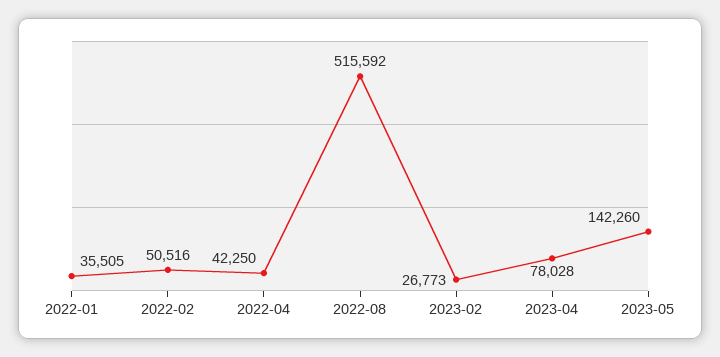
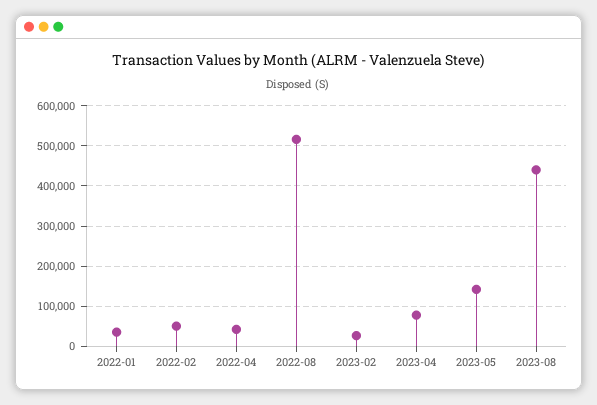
2023-08: none -> 440000

